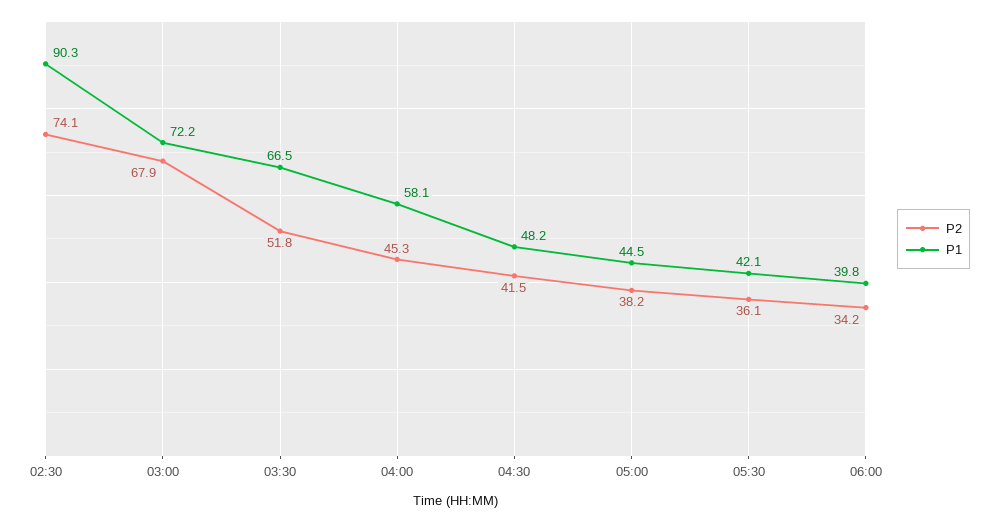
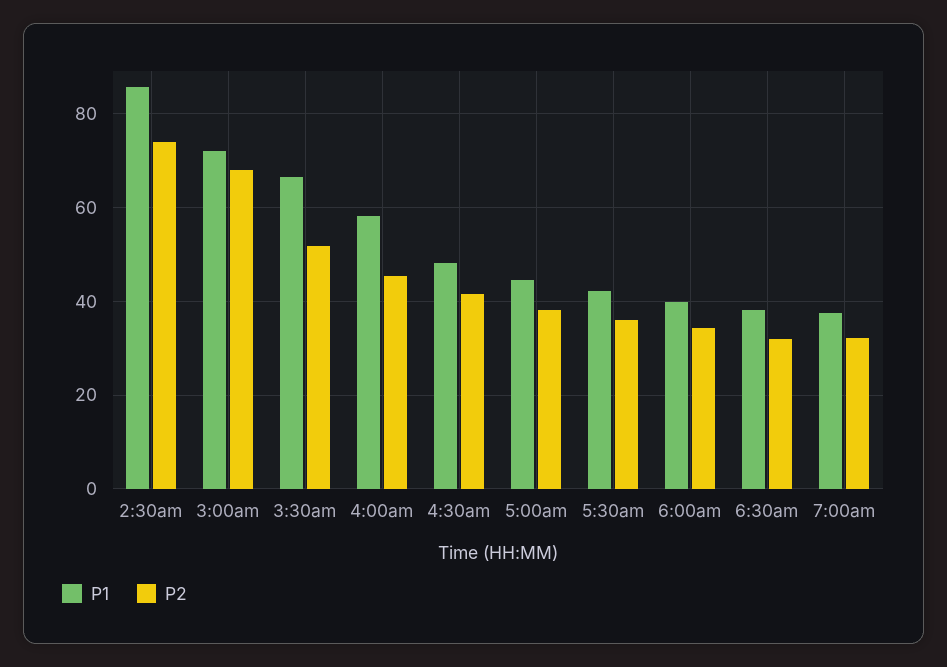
P1, 02:30: 90.3 -> 86
P1, 6:30am: none -> 38
P2, 6:30am: none -> 32
P1, 7:00am: none -> 38
P2, 7:00am: none -> 32

